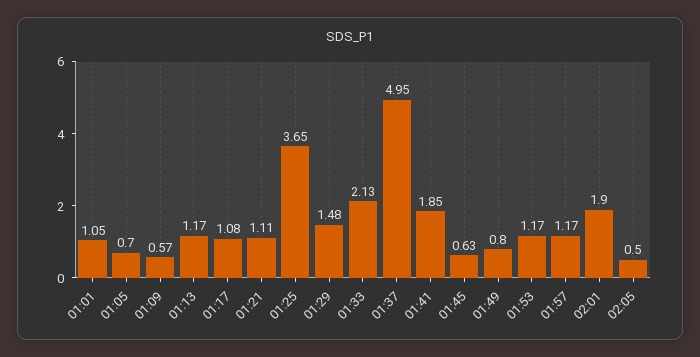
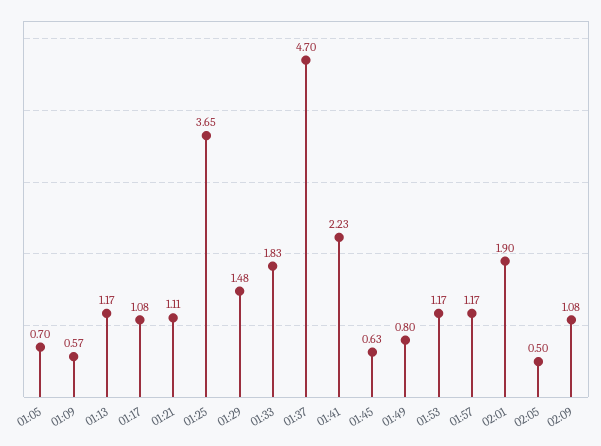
01:01: 1.05 -> none
01:33: 2.13 -> 1.83
01:37: 4.95 -> 4.7
01:41: 1.85 -> 2.23
02:09: none -> 1.08

